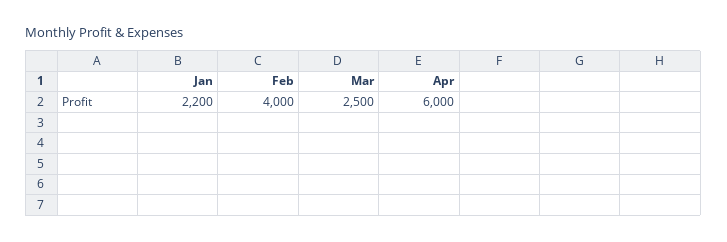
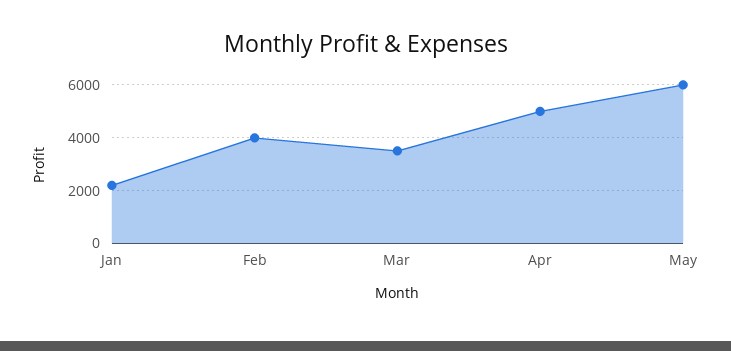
Mar: 2500 -> 3500
Apr: 6000 -> 5000
May: none -> 6000

